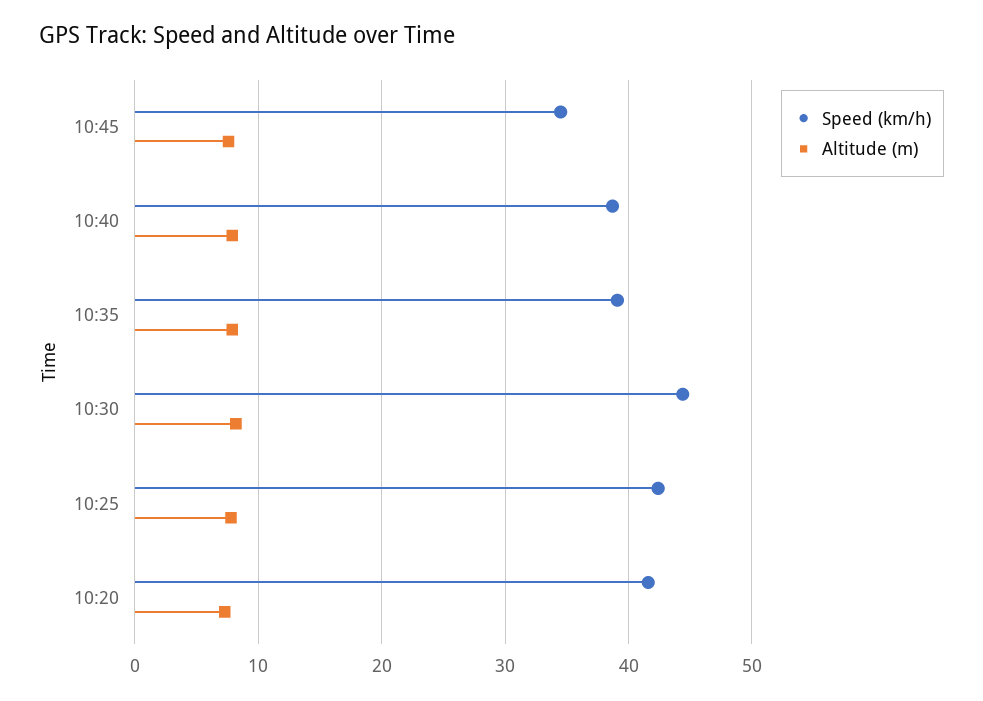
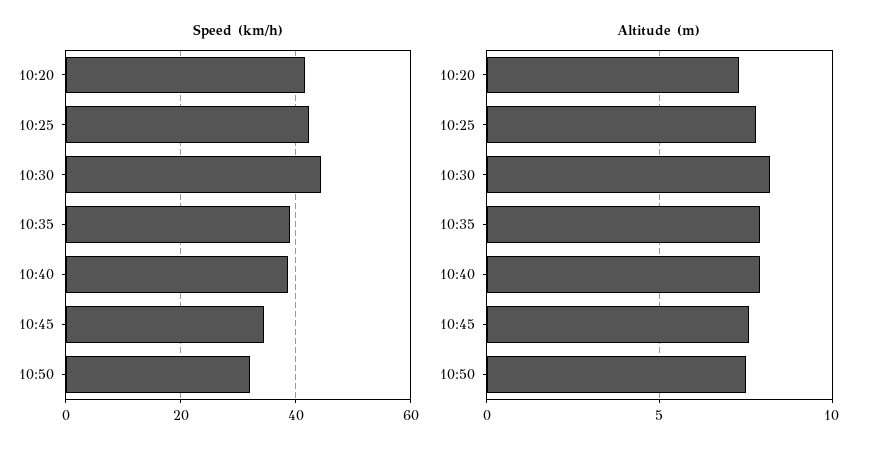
Speed (km/h), 10:50: none -> 32
Altitude (m), 10:50: none -> 7.5

